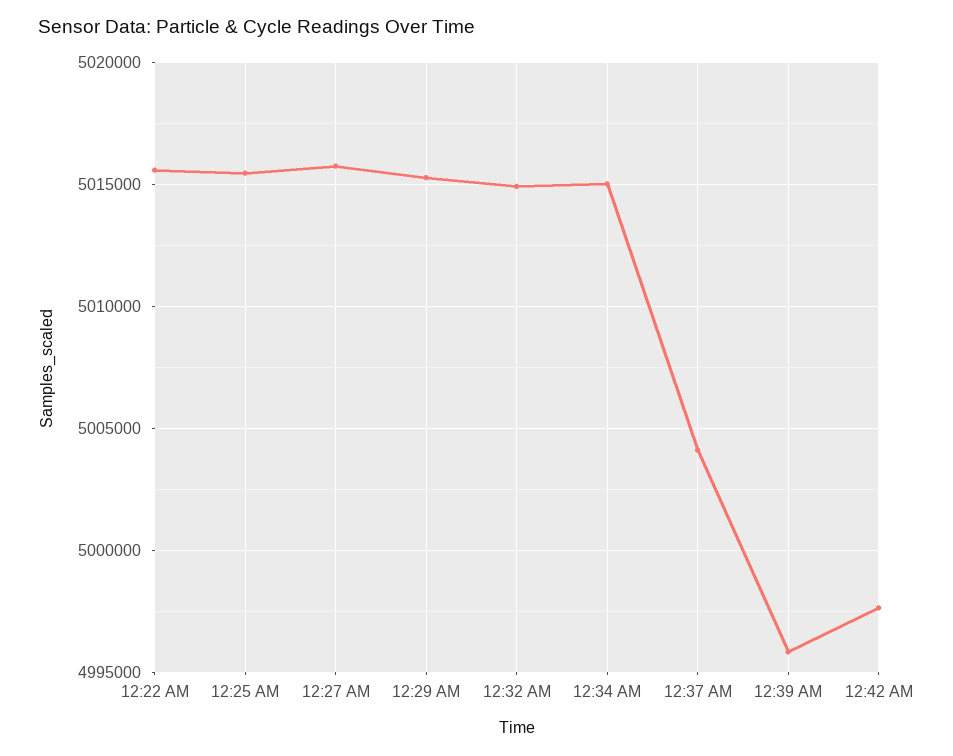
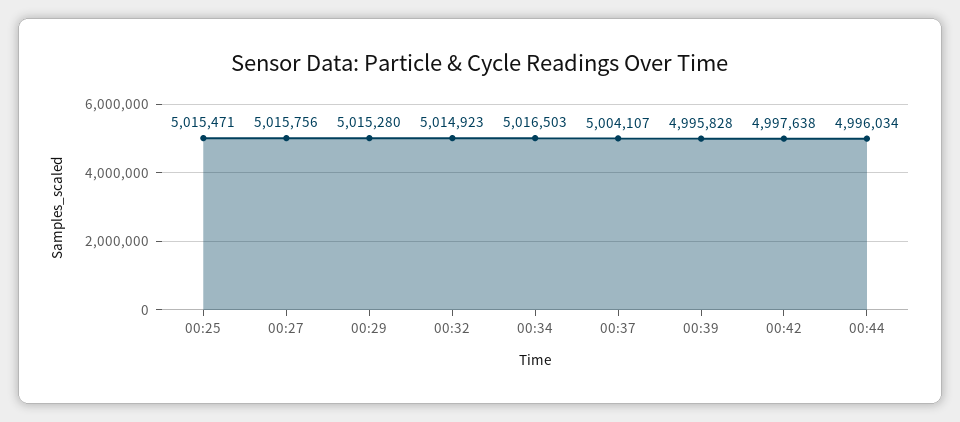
12:22 AM: 5015500 -> none
12:34 AM: 5015000 -> 5016503
00:44: none -> 4996034

